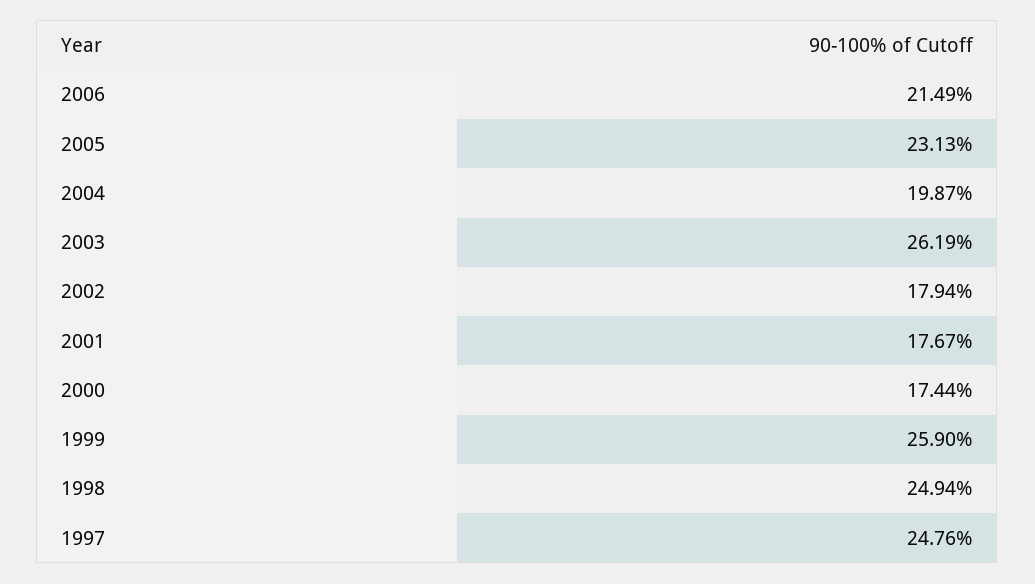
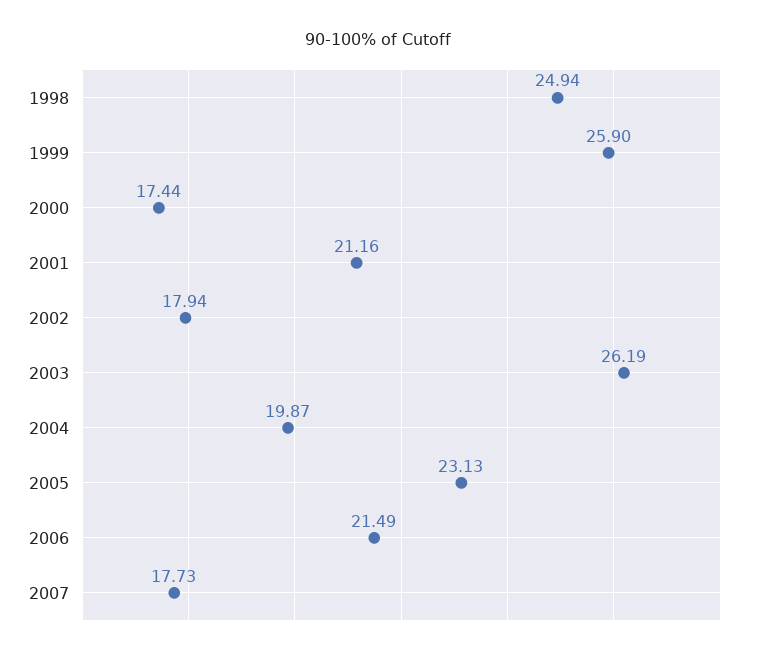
2001: 17.67 -> 21.16
1997: 24.76 -> none
2007: none -> 17.73

